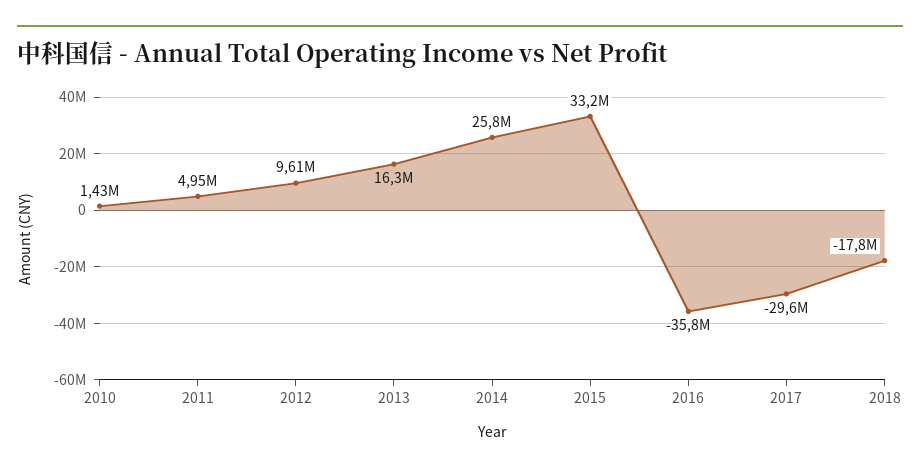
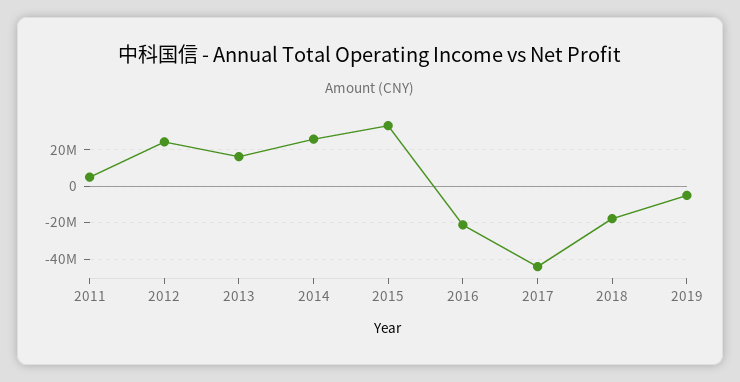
2010: 1430000 -> none
2012: 9610000 -> 25000000
2016: -35800000 -> -20000000
2017: -29600000 -> -45000000
2019: none -> -5000000

